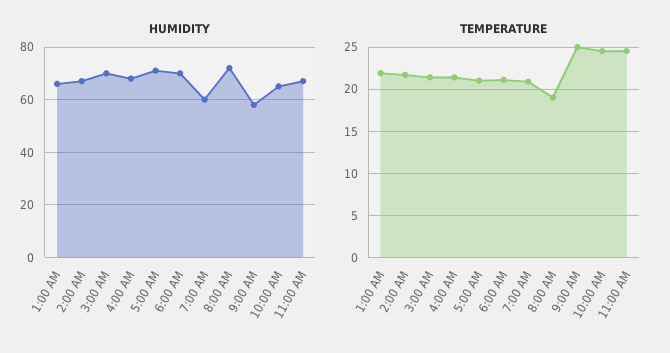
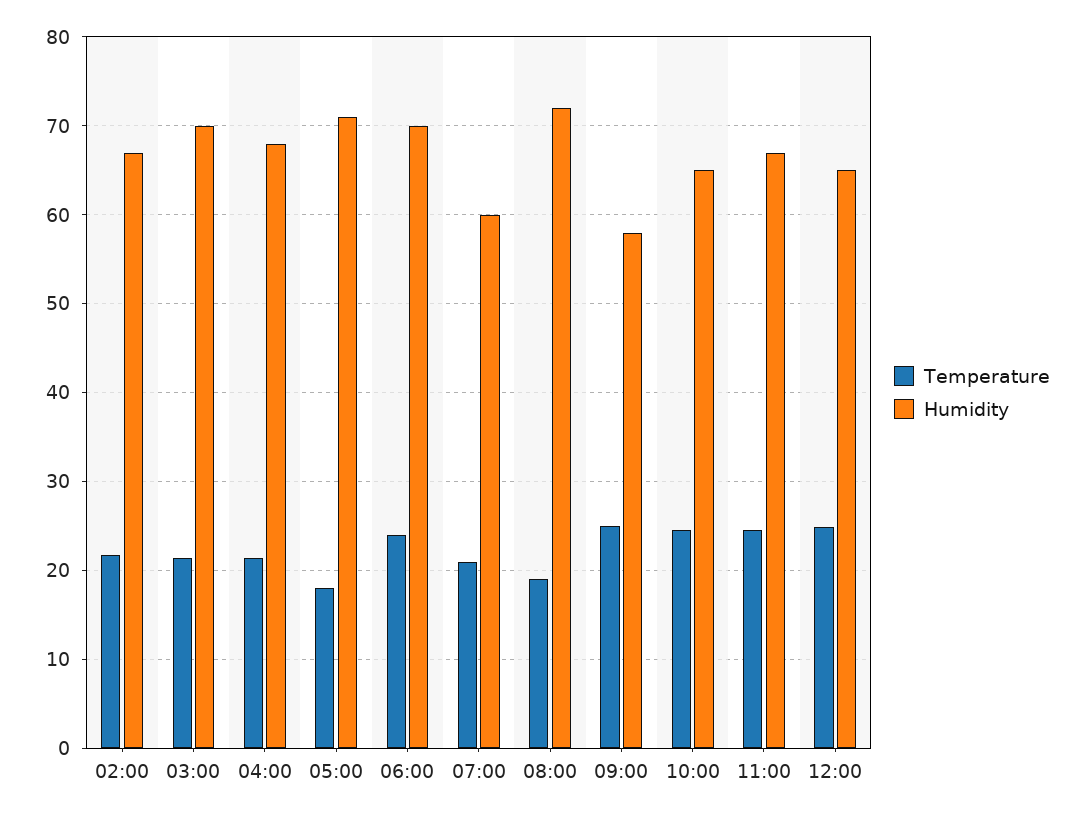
HUMIDITY, 1:00 AM: 65 -> none
TEMPERATURE, 1:00 AM: 22 -> none
TEMPERATURE, 5:00 AM: 21 -> 18
TEMPERATURE, 6:00 AM: 21 -> 24
TEMPERATURE, 12:00: none -> 25
HUMIDITY, 12:00: none -> 65

